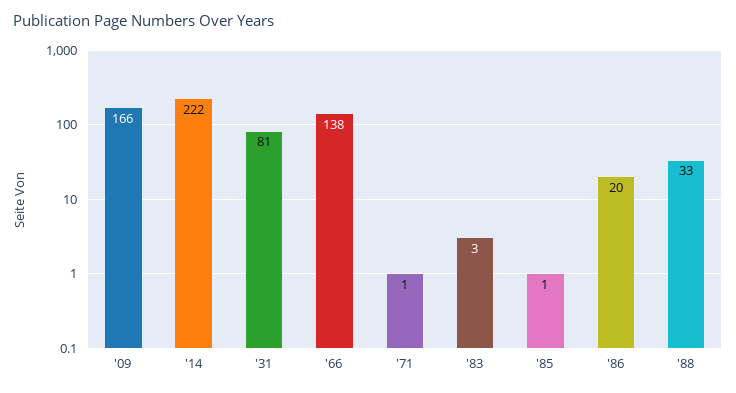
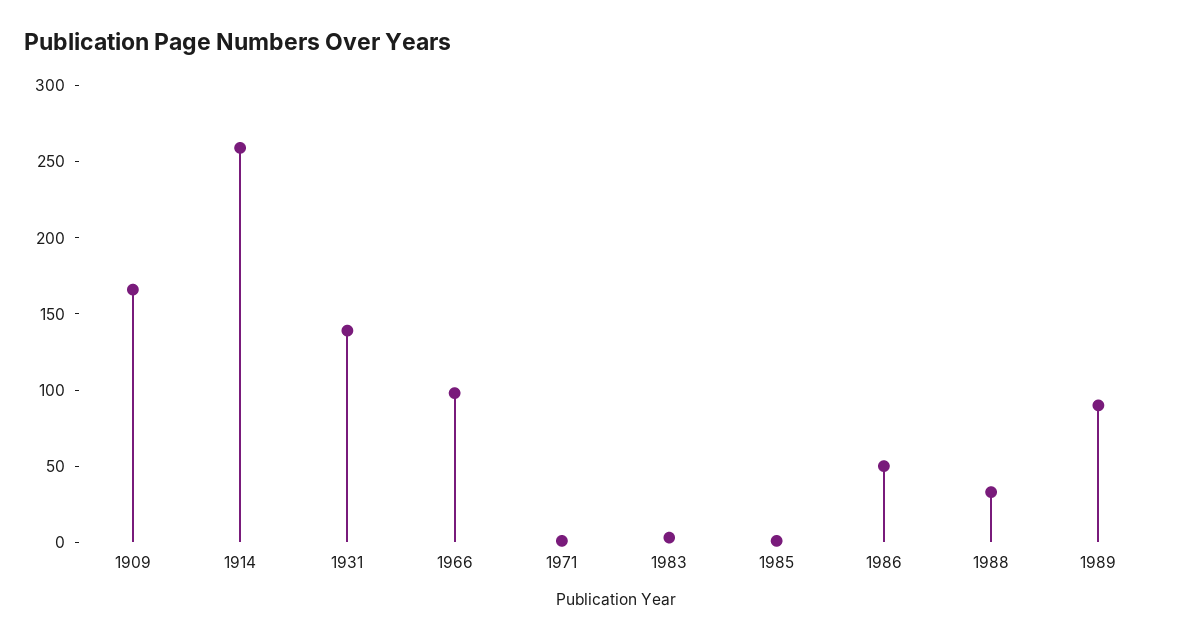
'14: 222 -> 260
'31: 81 -> 140
'66: 138 -> 100
'86: 20 -> 50
1989: none -> 90

